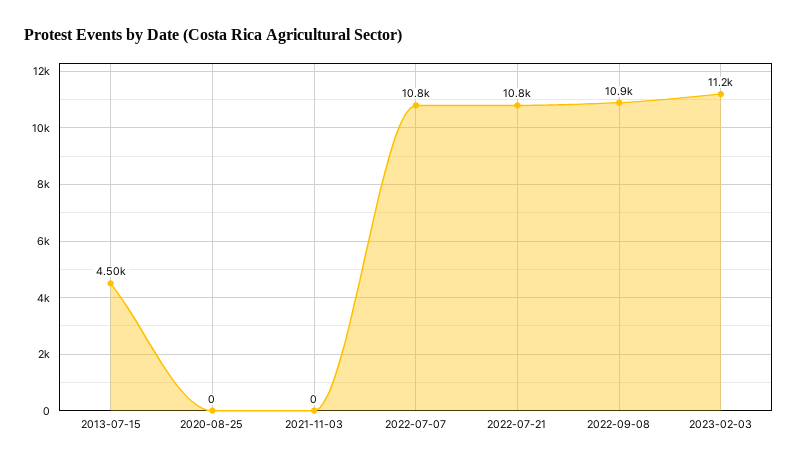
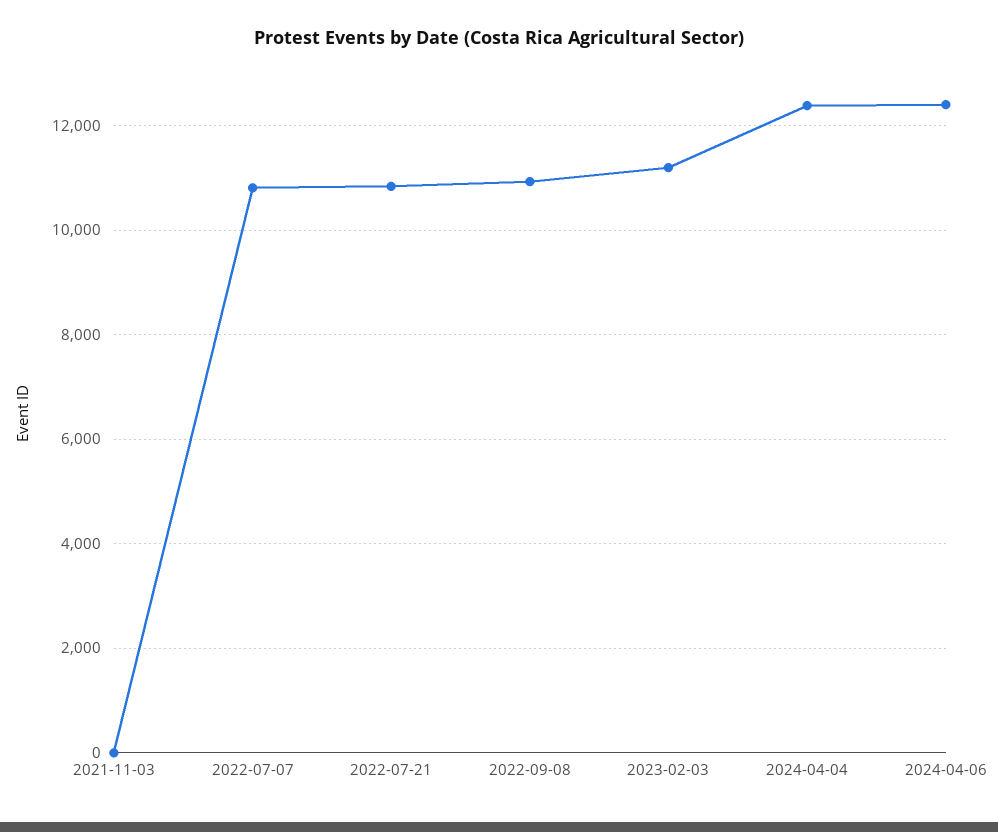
2013-07-15: 4500 -> none
2020-08-25: 0 -> none
2024-04-04: none -> 12400
2024-04-06: none -> 12400

